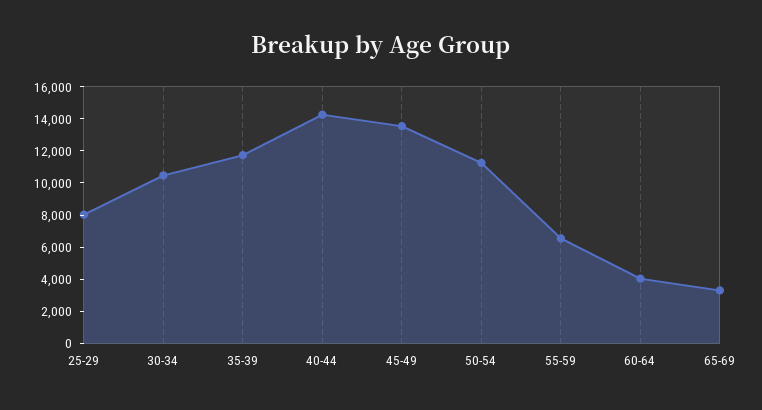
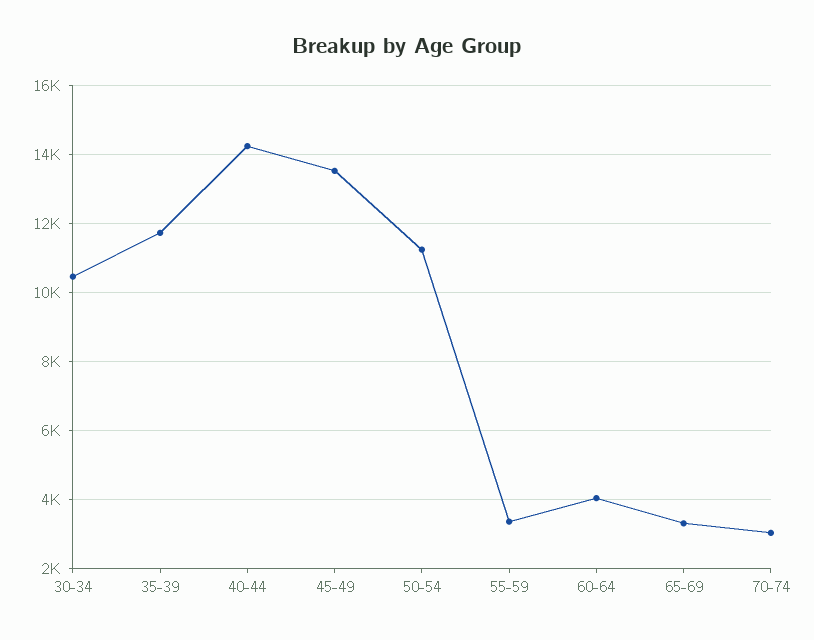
25-29: 8000 -> none
55-59: 6500 -> 3400
70-74: none -> 3000

